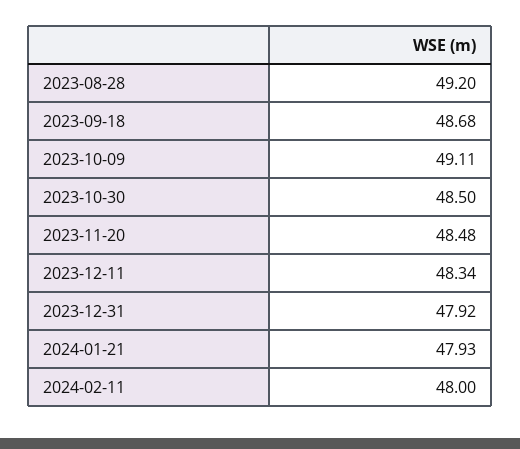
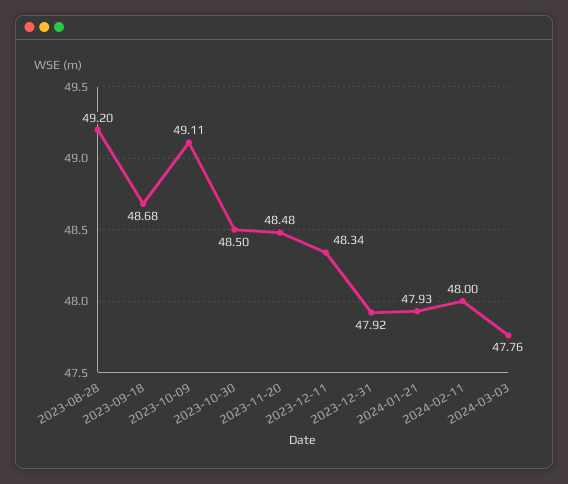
2024-03-03: none -> 47.76

